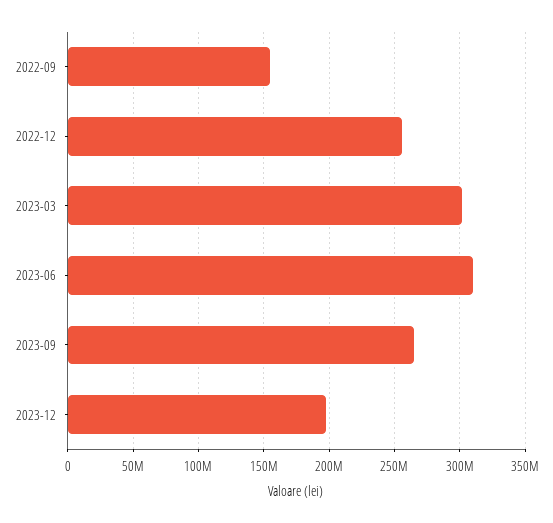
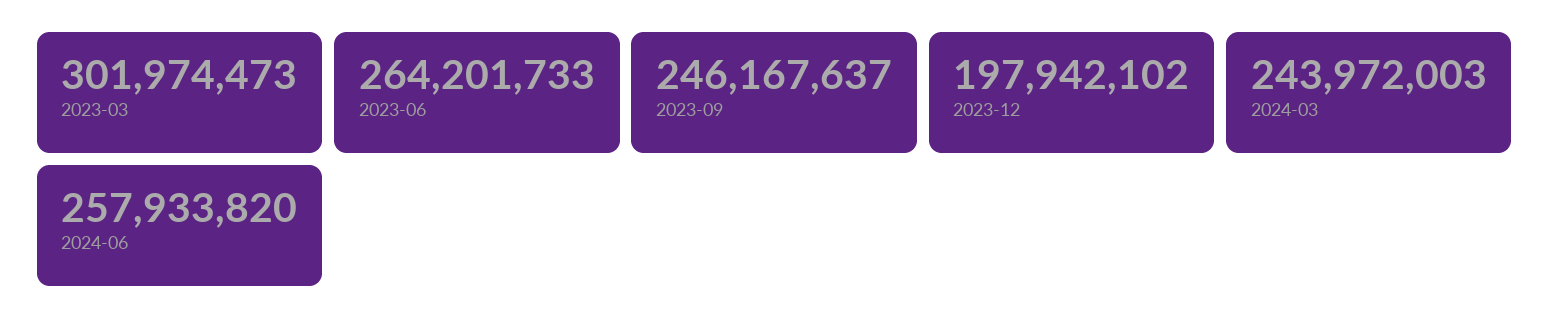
2022-09: 155000000 -> none
2022-12: 255000000 -> none
2023-06: 310000000 -> 264201733
2023-09: 265000000 -> 246167637
2024-03: none -> 243972003
2024-06: none -> 257933820

